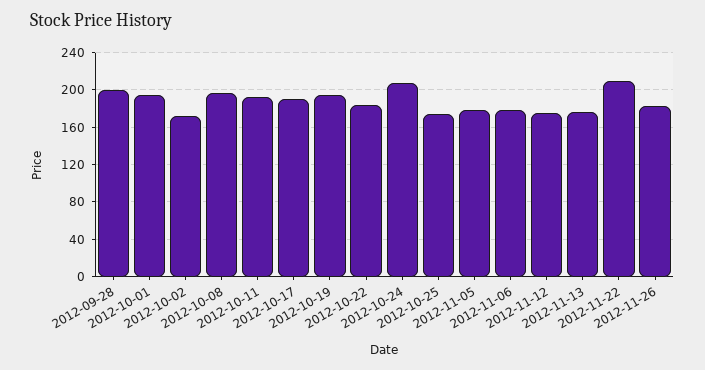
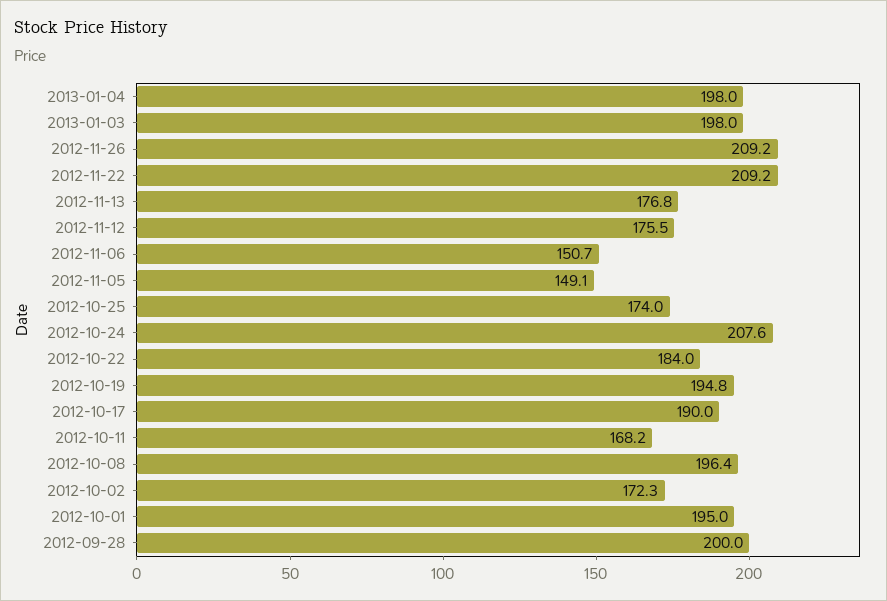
2012-10-11: 190 -> 168.2
2012-11-05: 180 -> 149.1
2012-11-06: 180 -> 150.7
2012-11-26: 180 -> 209.2
2013-01-04: none -> 198
2013-01-03: none -> 198

